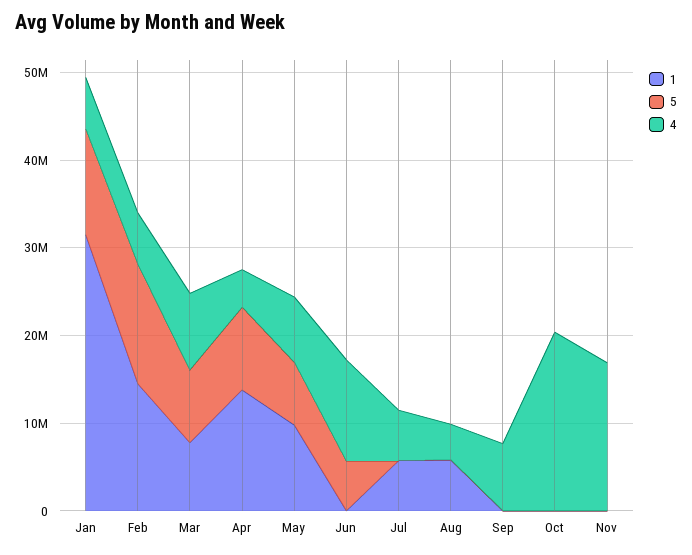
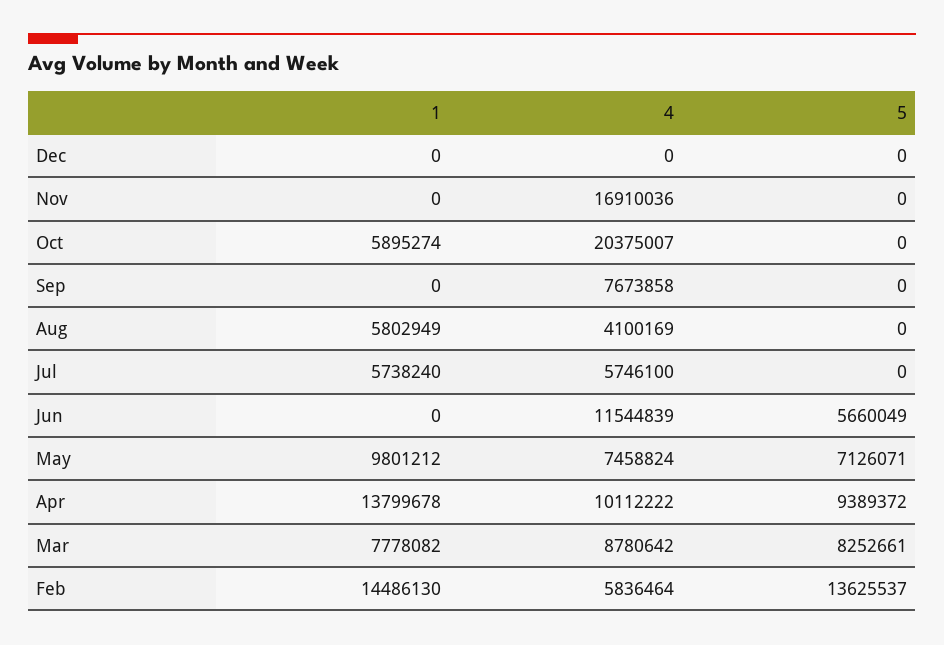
1, Jan: 32000000 -> none
5, Jan: 12000000 -> none
4, Jan: 6000000 -> none
4, Apr: 4000000 -> 10112222
1, Oct: 0 -> 5895274
1, Dec: none -> 0
4, Dec: none -> 0
5, Dec: none -> 0

